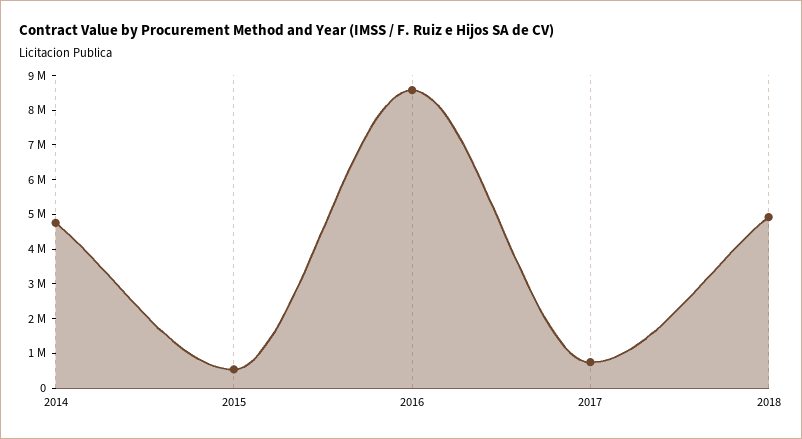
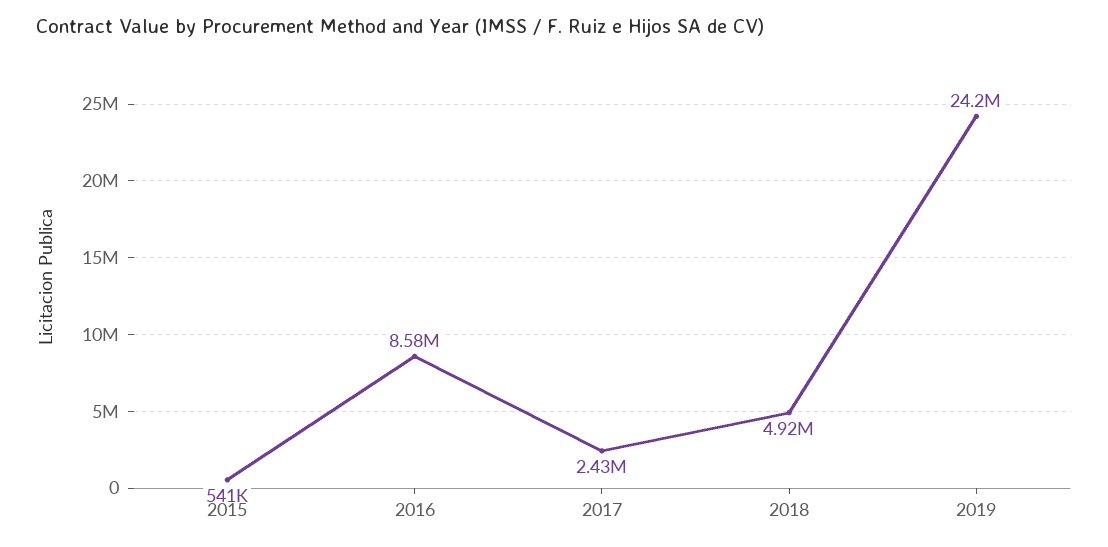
2014: 4750000 -> none
2017: 750000 -> 2430000
2019: none -> 24200000

